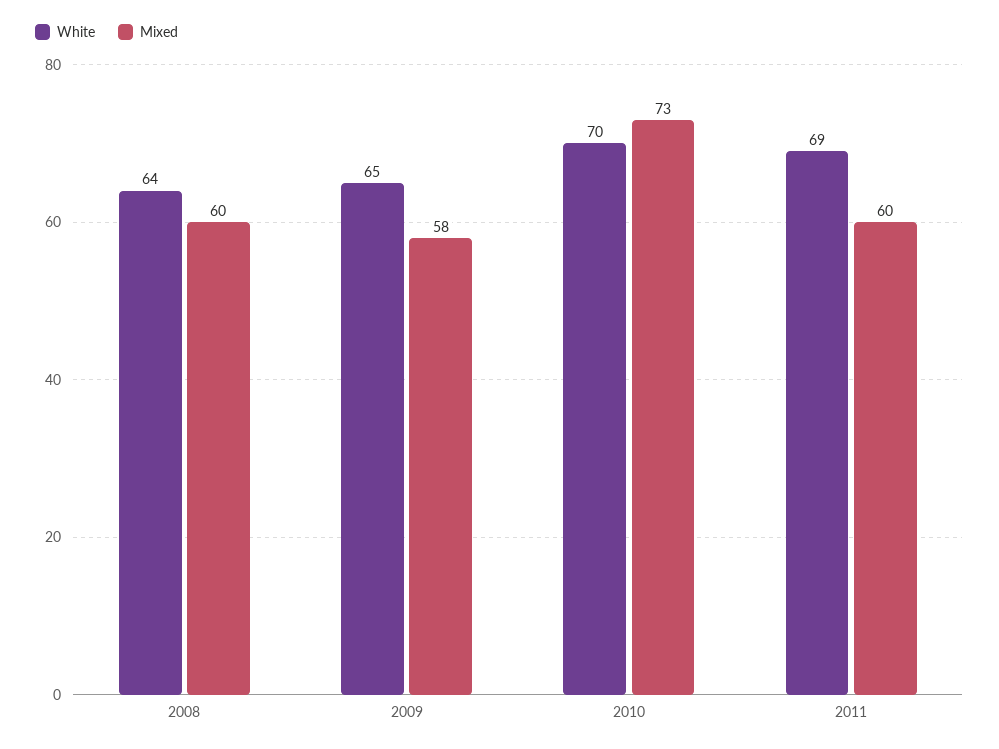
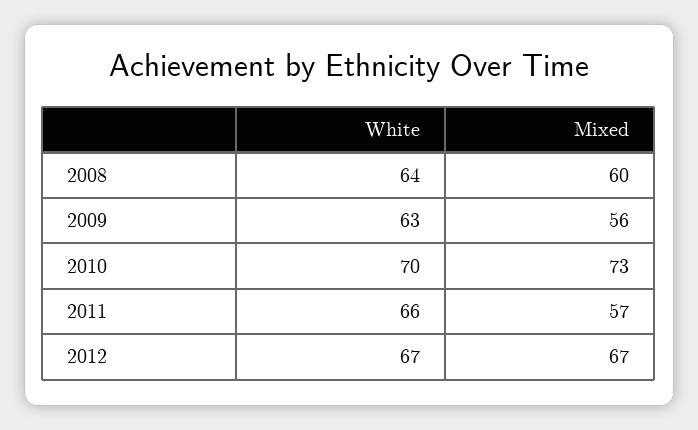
White, 2009: 65 -> 63
Mixed, 2009: 58 -> 56
White, 2011: 69 -> 66
Mixed, 2011: 60 -> 57
White, 2012: none -> 67
Mixed, 2012: none -> 67

